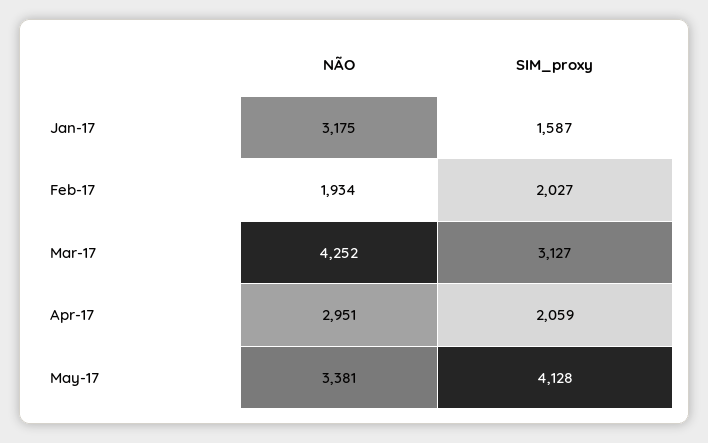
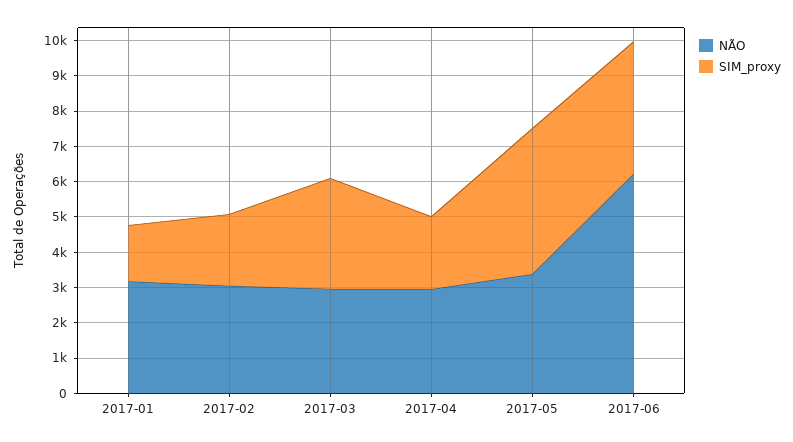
NÃO, Feb-17: 1934 -> 3000
NÃO, Mar-17: 4252 -> 3000
NÃO, 2017-06: none -> 6250
SIM_proxy, 2017-06: none -> 3750

